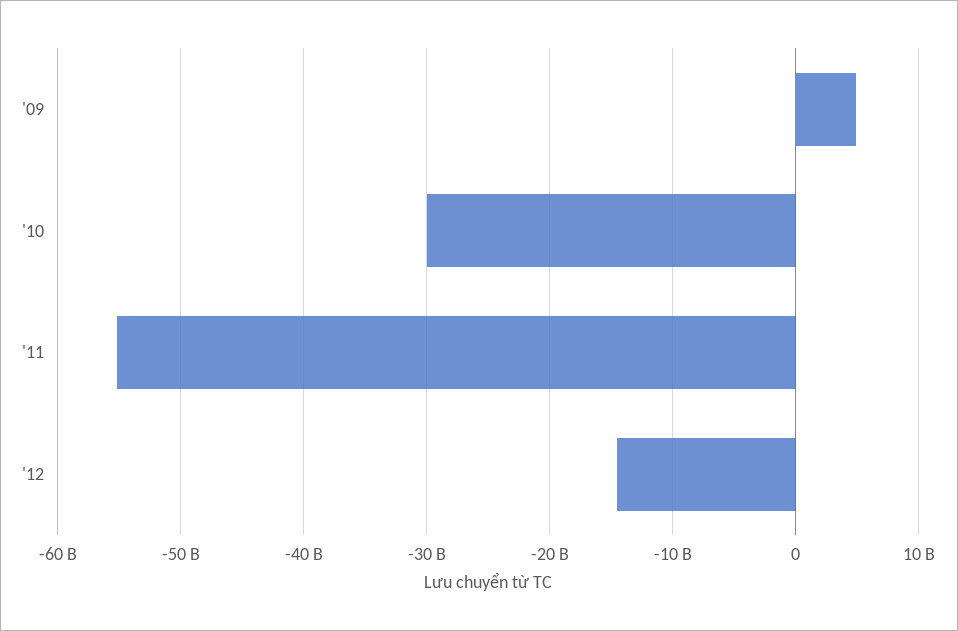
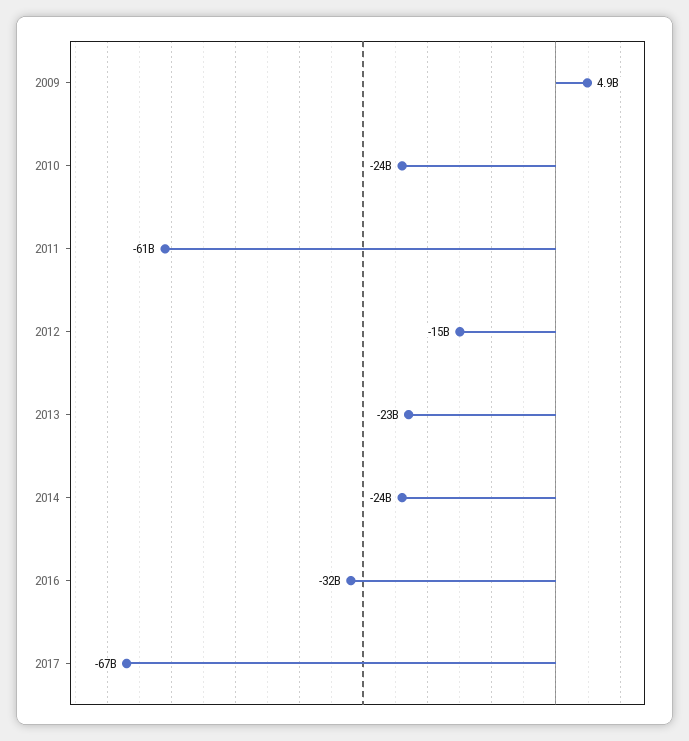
'10: -30000000000 -> -24000000000
'11: -55000000000 -> -61000000000
2013: none -> -23000000000
2014: none -> -24000000000
2016: none -> -32000000000
2017: none -> -67000000000

